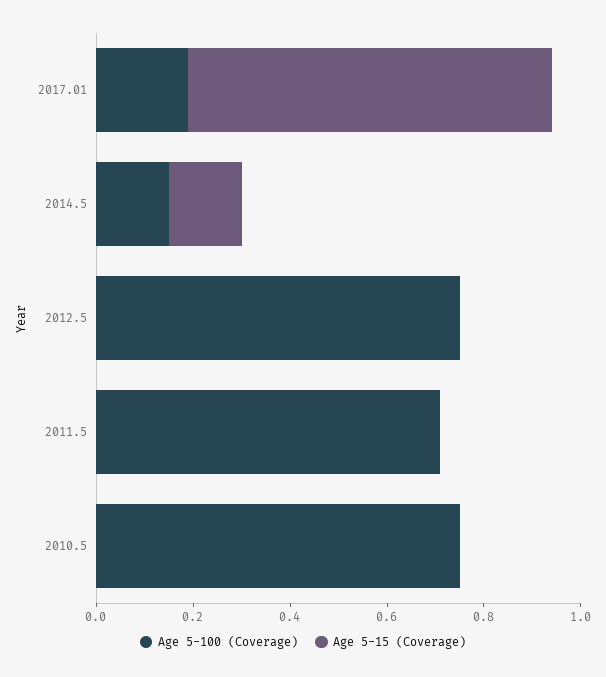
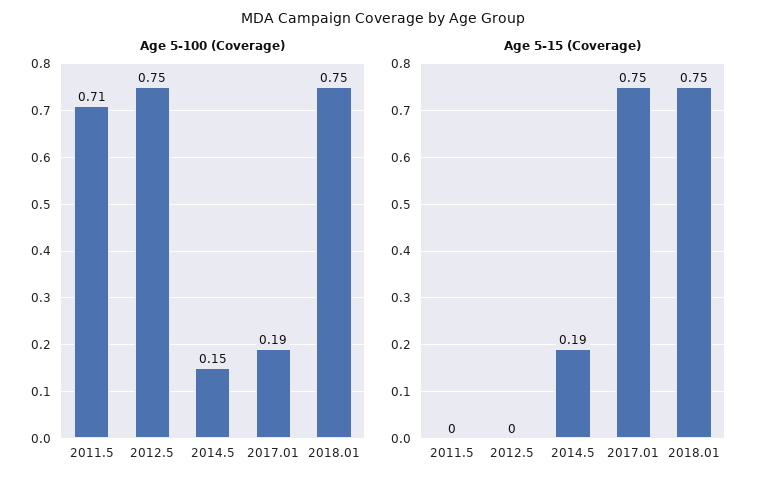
Age 5-15 (Coverage), 2014.5: 0.15 -> 0.19
Age 5-100 (Coverage), 2010.5: 0.75 -> none
Age 5-15 (Coverage), 2010.5: 0 -> none
Age 5-100 (Coverage), 2018.01: none -> 0.75
Age 5-15 (Coverage), 2018.01: none -> 0.75

